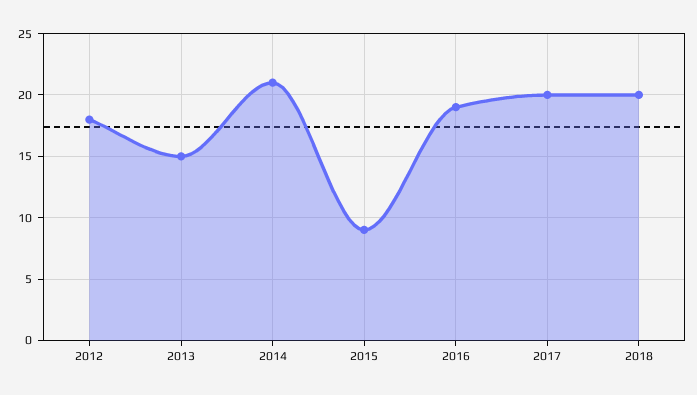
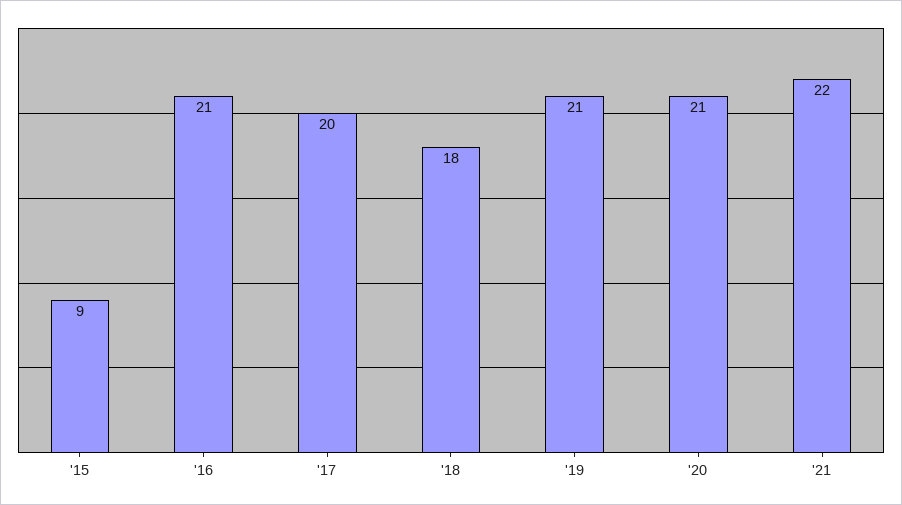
2012: 18 -> none
2013: 15 -> none
2014: 21 -> none
2016: 19 -> 21
2018: 20 -> 18
'19: none -> 21
'20: none -> 21
'21: none -> 22

